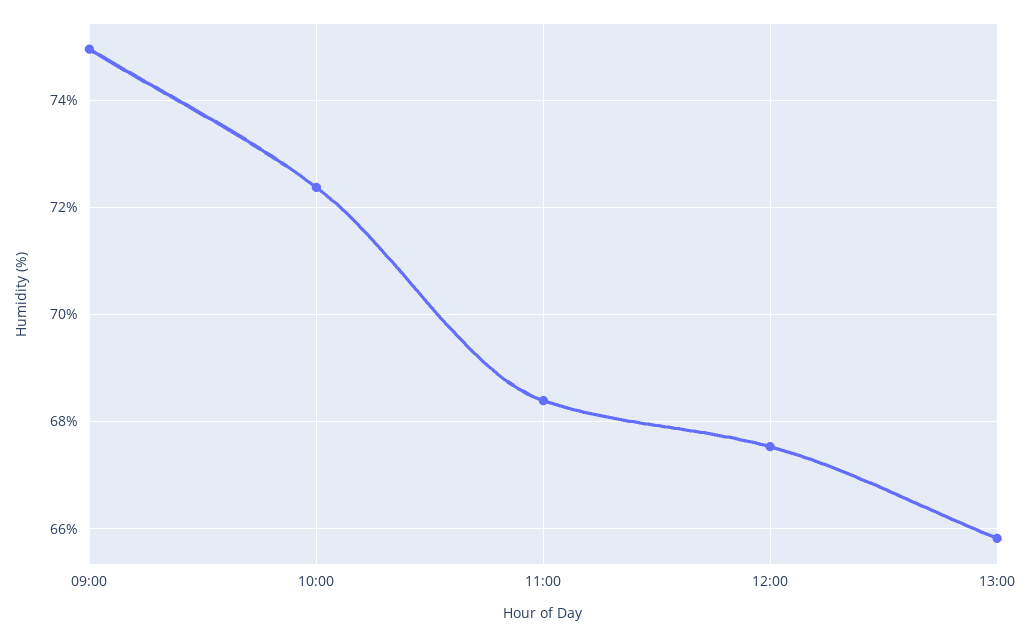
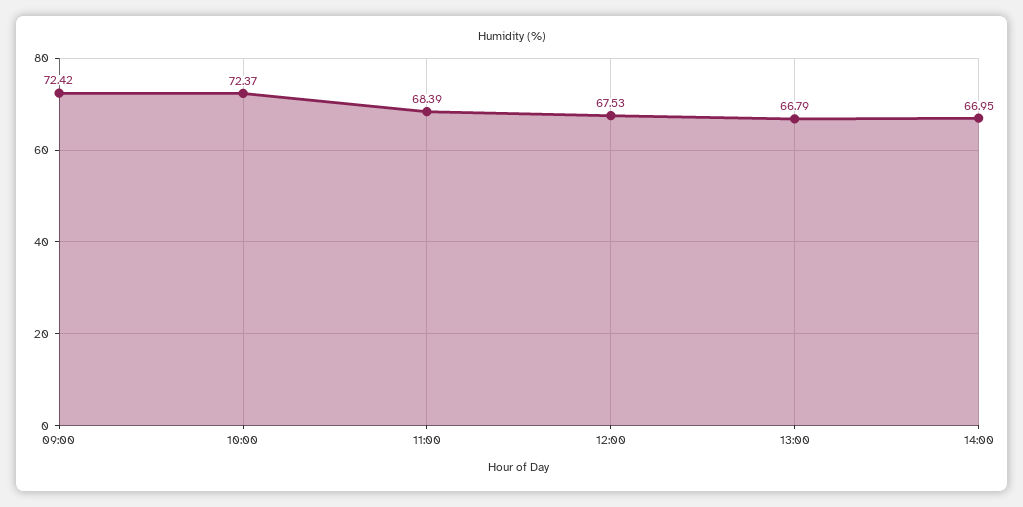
09:00: 75 -> 72.42
13:00: 65.8 -> 66.79
14:00: none -> 66.95

